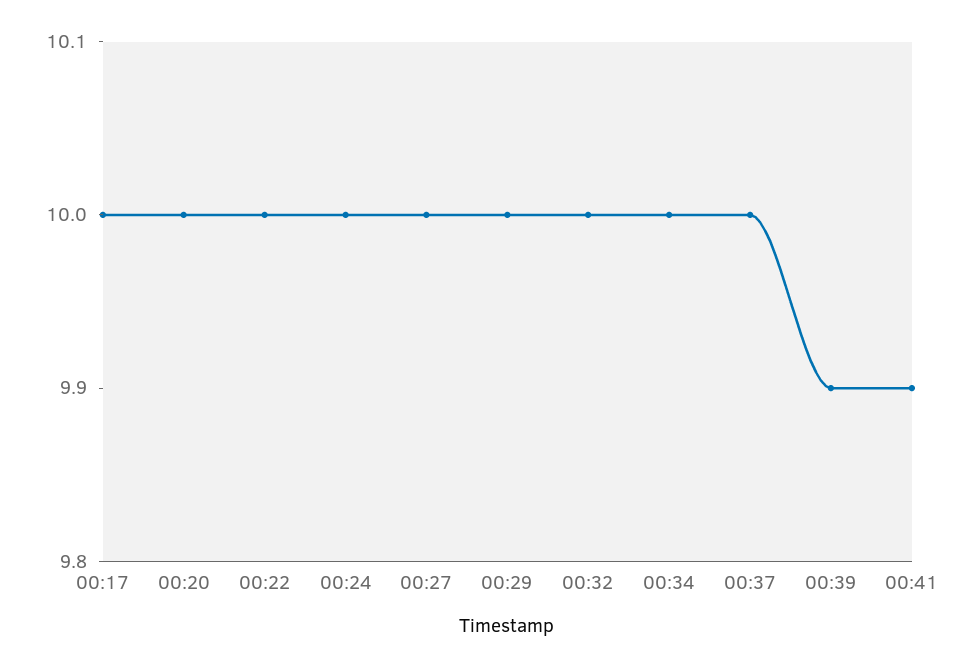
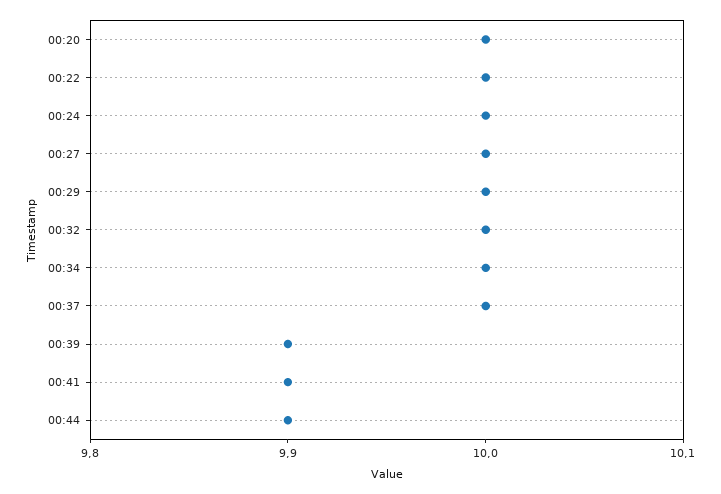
00:17: 10 -> none
00:44: none -> 9.9

